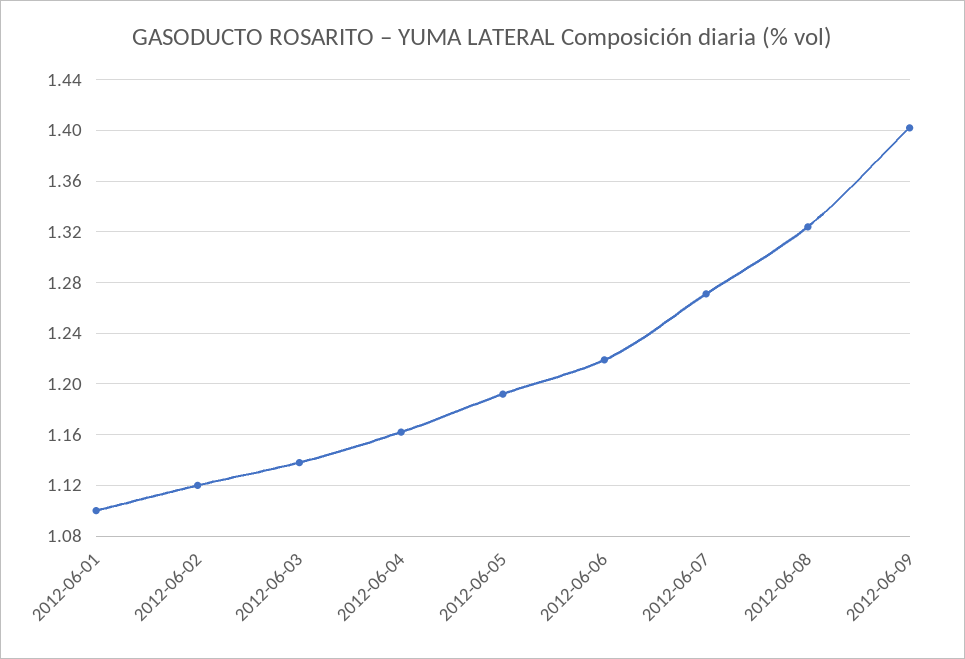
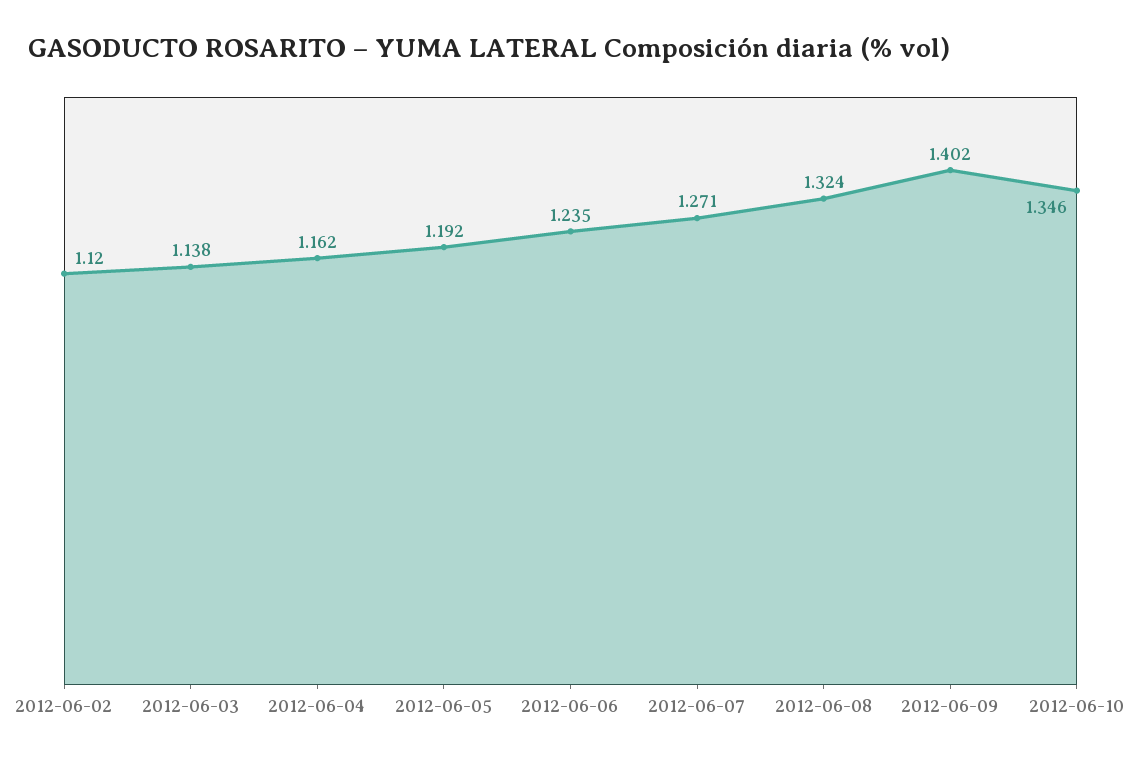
2012-06-01: 1.1 -> none
2012-06-06: 1.22 -> 1.235
2012-06-10: none -> 1.346

